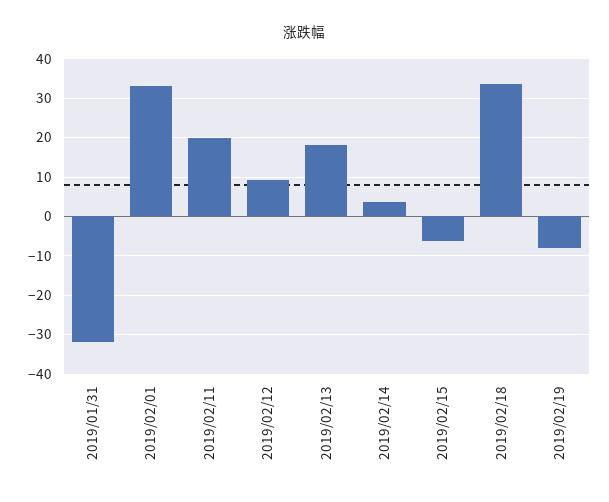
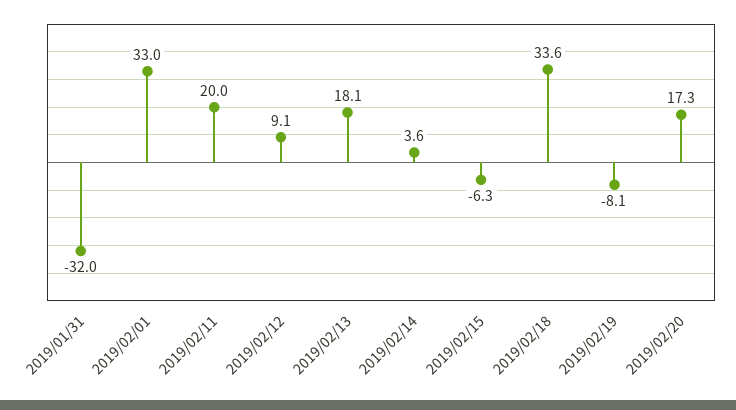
2019/02/20: none -> 17.3

